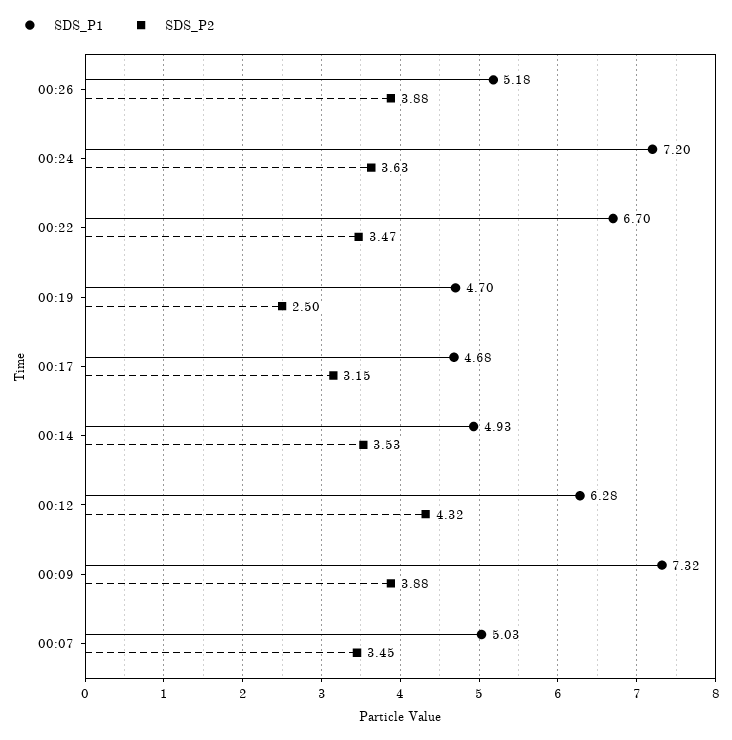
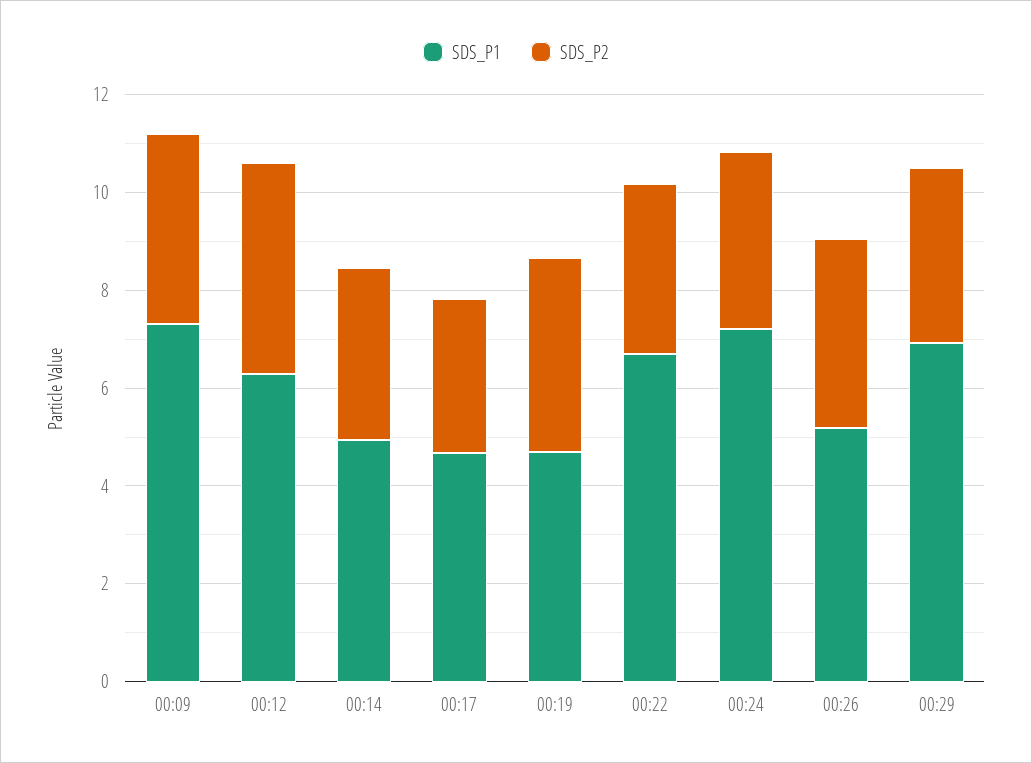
SDS_P2, 00:19: 2.5 -> 4
SDS_P1, 00:07: 5.03 -> none
SDS_P2, 00:07: 3.45 -> none
SDS_P1, 00:29: none -> 7
SDS_P2, 00:29: none -> 3.5

